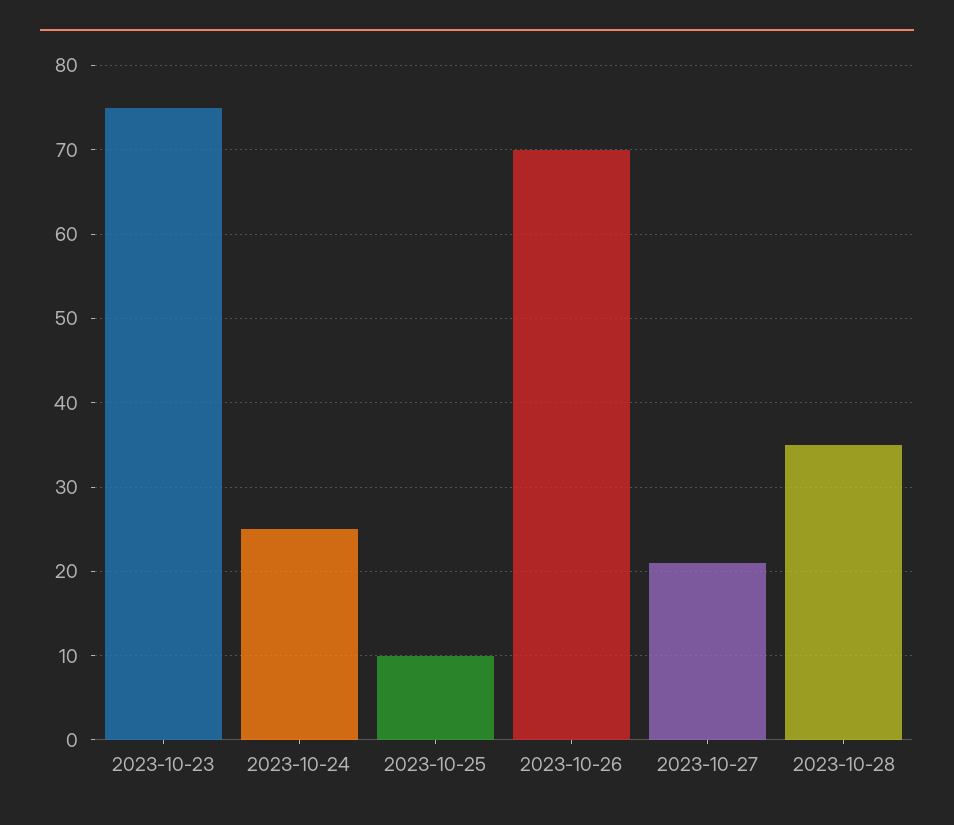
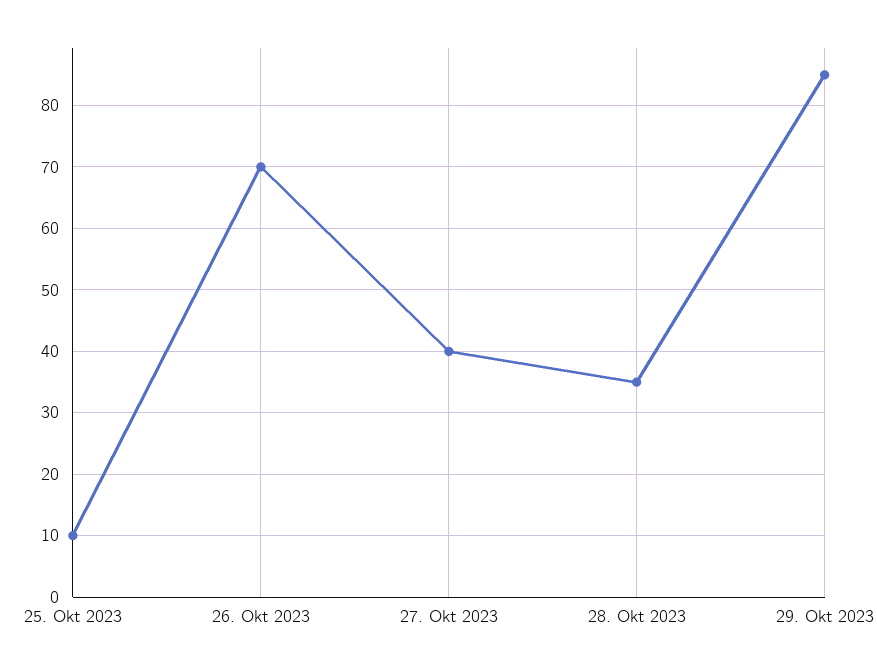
2023-10-23: 75 -> none
2023-10-24: 25 -> none
2023-10-27: 21 -> 40
29. Okt 2023: none -> 85

